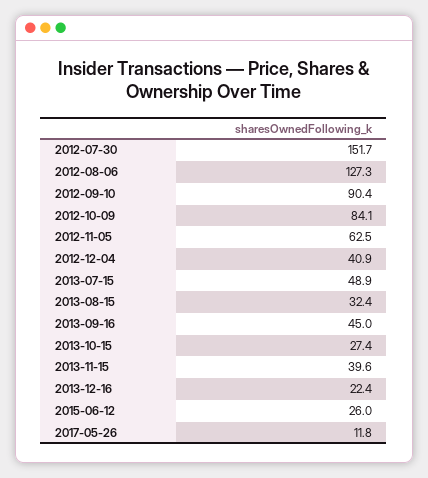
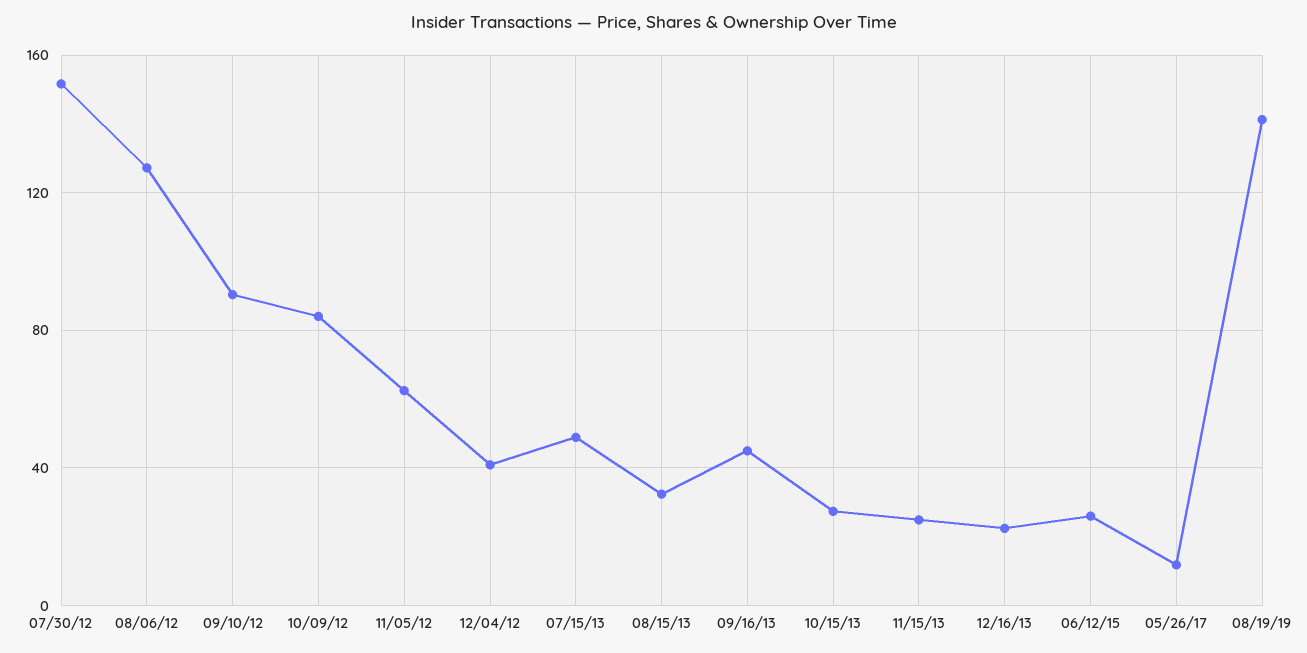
2013-11-15: 39.6 -> 25
08/19/19: none -> 140

